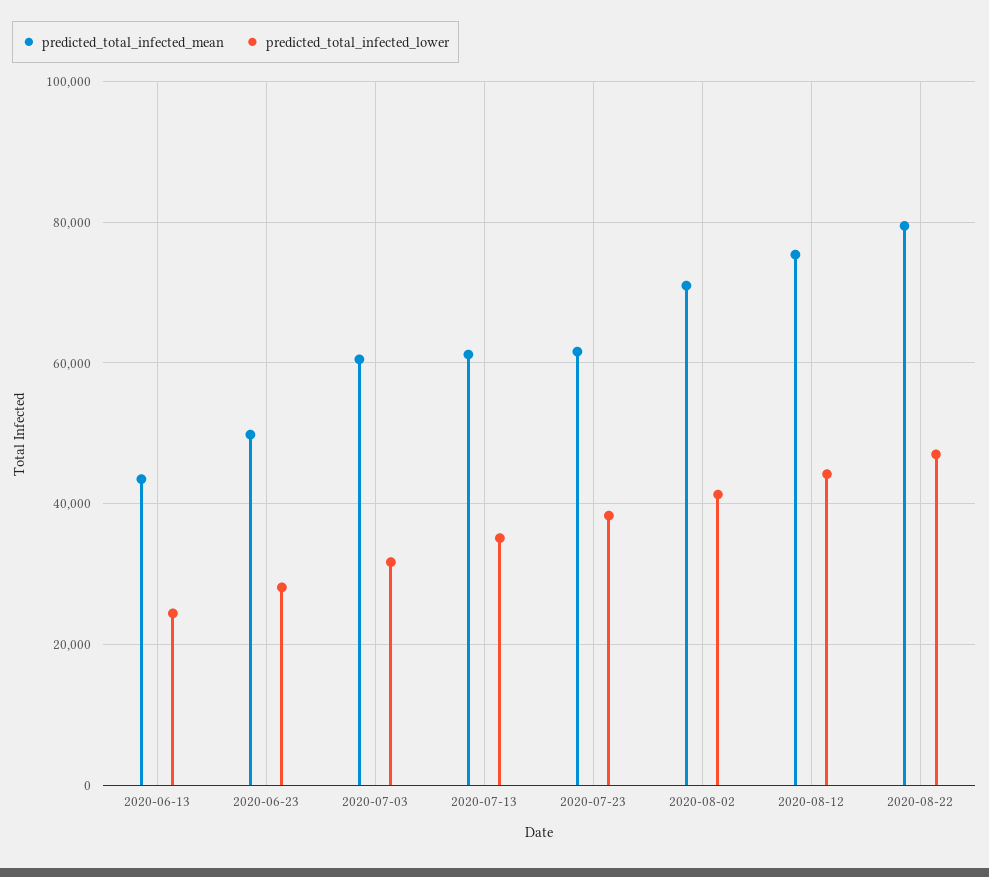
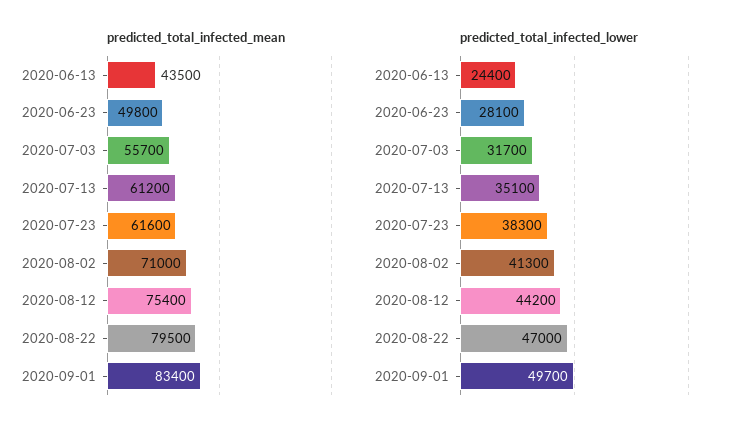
predicted_total_infected_mean, 2020-07-03: 60000 -> 55700
predicted_total_infected_mean, 2020-09-01: none -> 83400
predicted_total_infected_lower, 2020-09-01: none -> 49700

